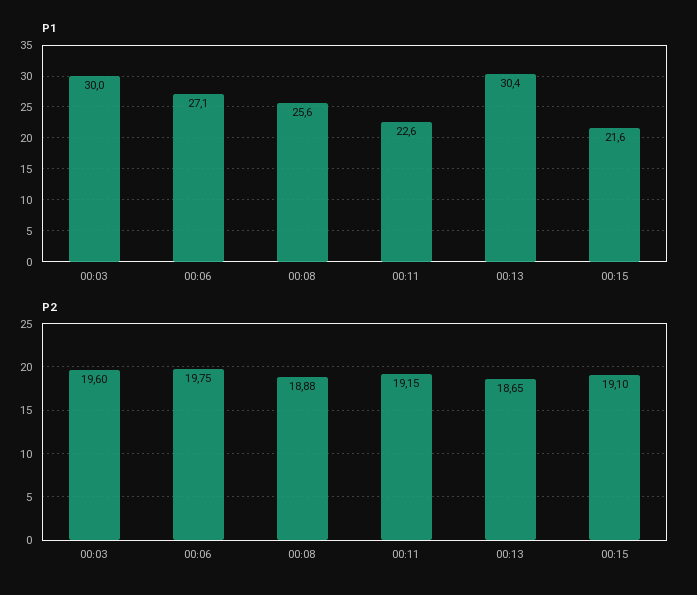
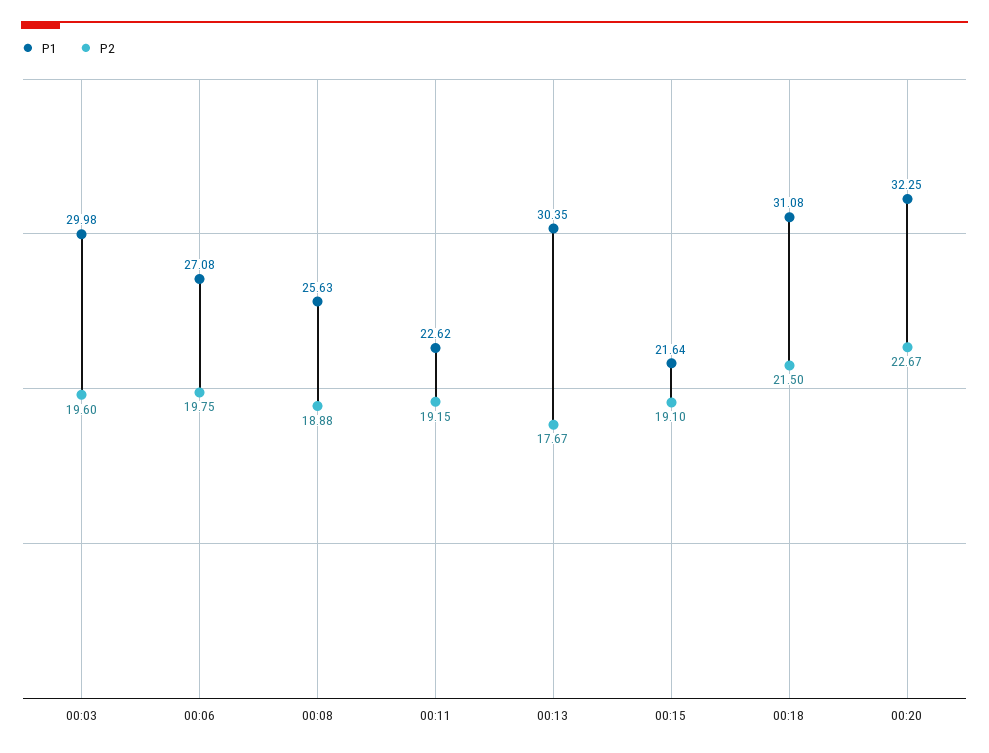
P2, 00:13: 18.65 -> 17.67
P1, 00:18: none -> 31.08
P2, 00:18: none -> 21.5
P1, 00:20: none -> 32.25
P2, 00:20: none -> 22.67

